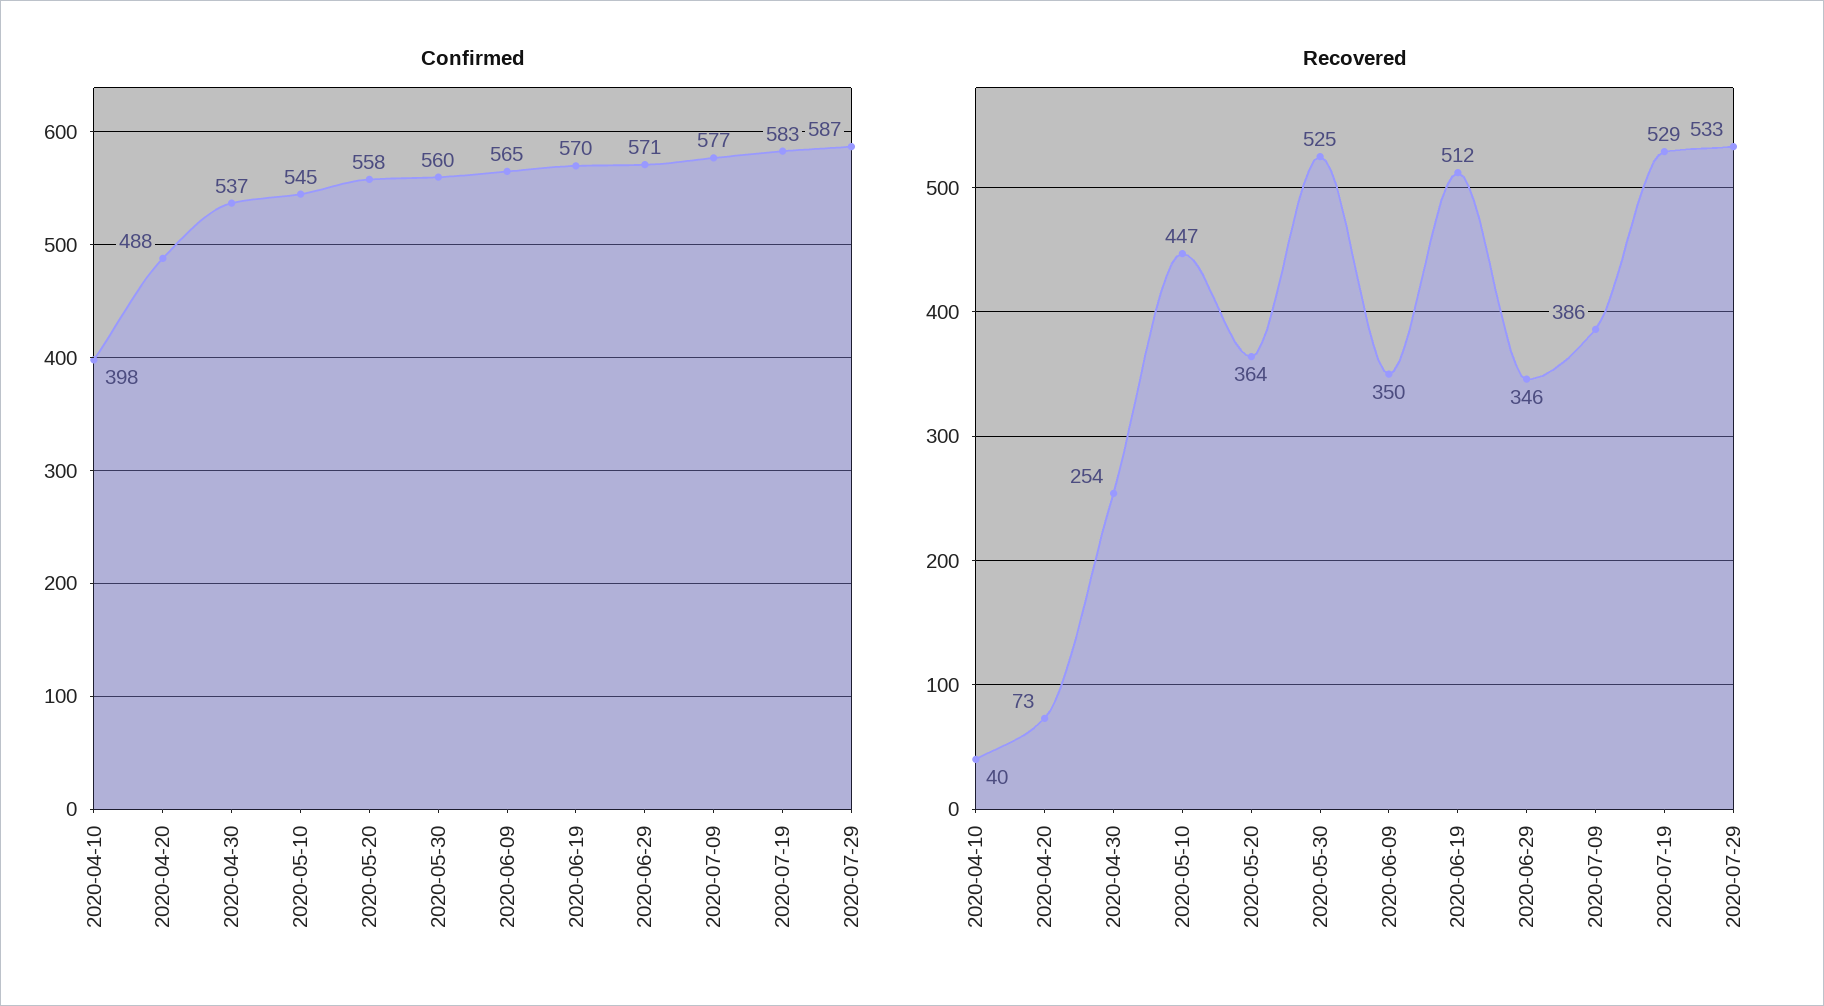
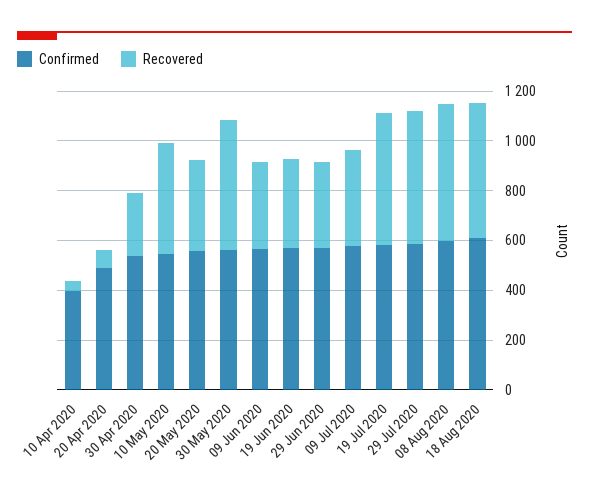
Recovered, 2020-06-19: 512 -> 350
Confirmed, 08 Aug 2020: none -> 600
Recovered, 08 Aug 2020: none -> 550
Confirmed, 18 Aug 2020: none -> 600
Recovered, 18 Aug 2020: none -> 550

